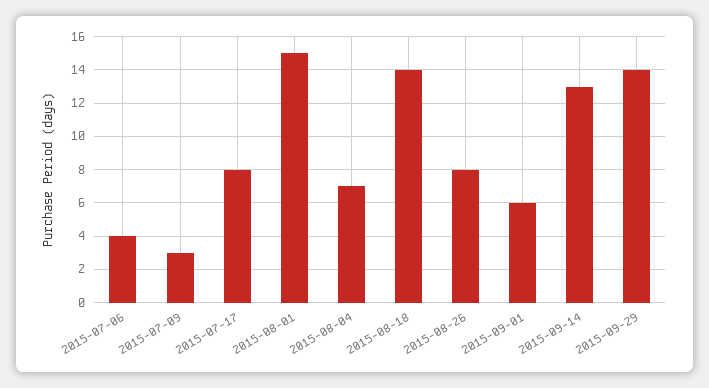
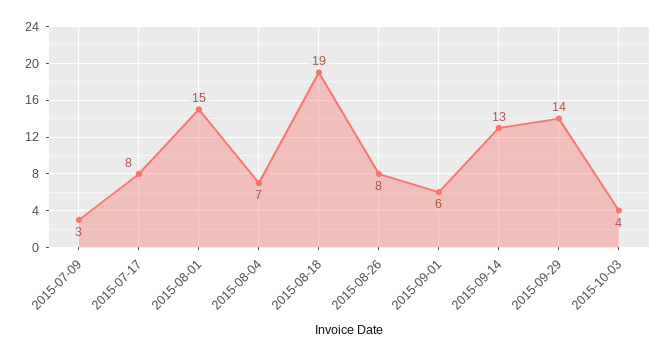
2015-07-06: 4 -> none
2015-08-18: 14 -> 19
2015-10-03: none -> 4

